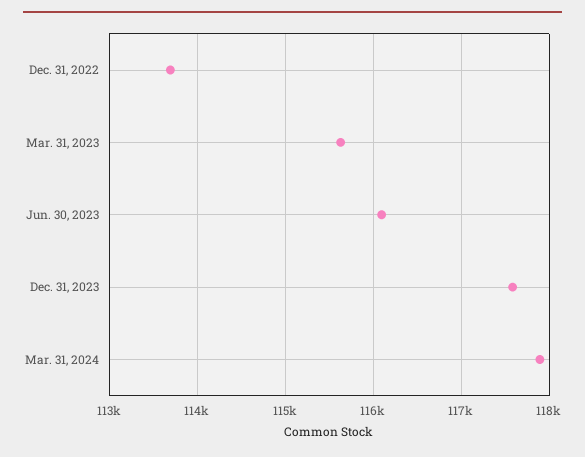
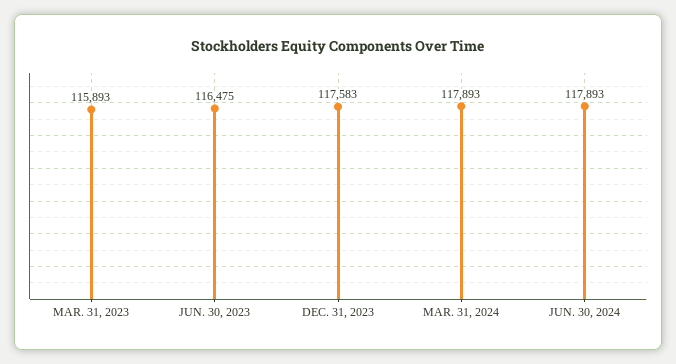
Dec. 31, 2022: 113700 -> none
Mar. 31, 2023: 115600 -> 115893
Jun. 30, 2023: 116100 -> 116475
JUN. 30, 2024: none -> 117893

